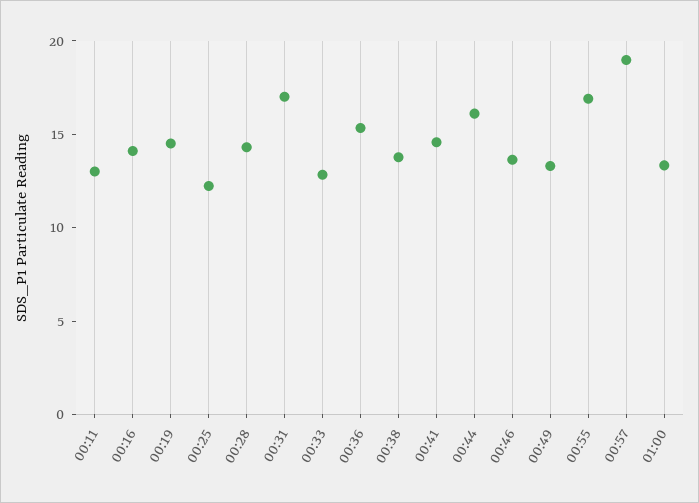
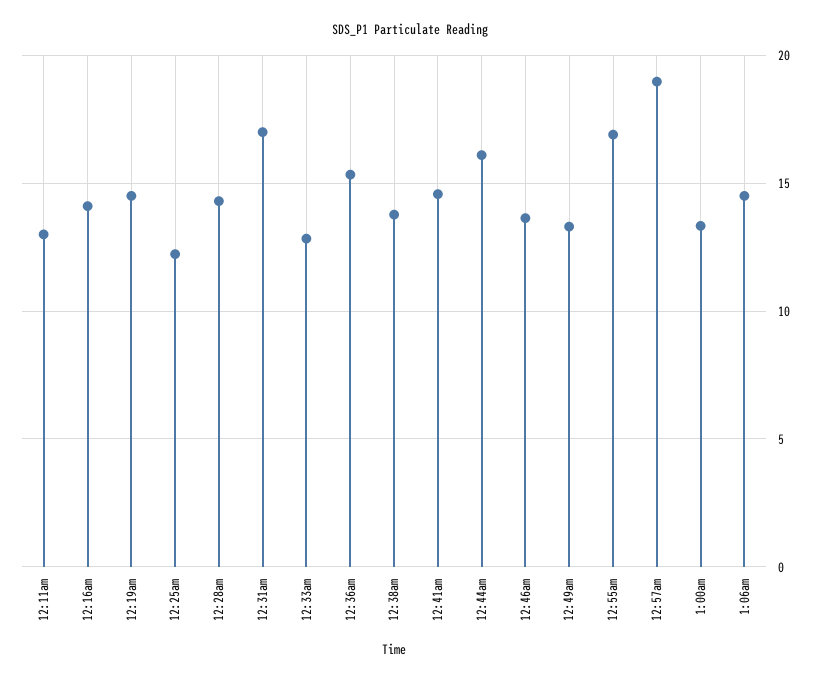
1:06am: none -> 14.5

